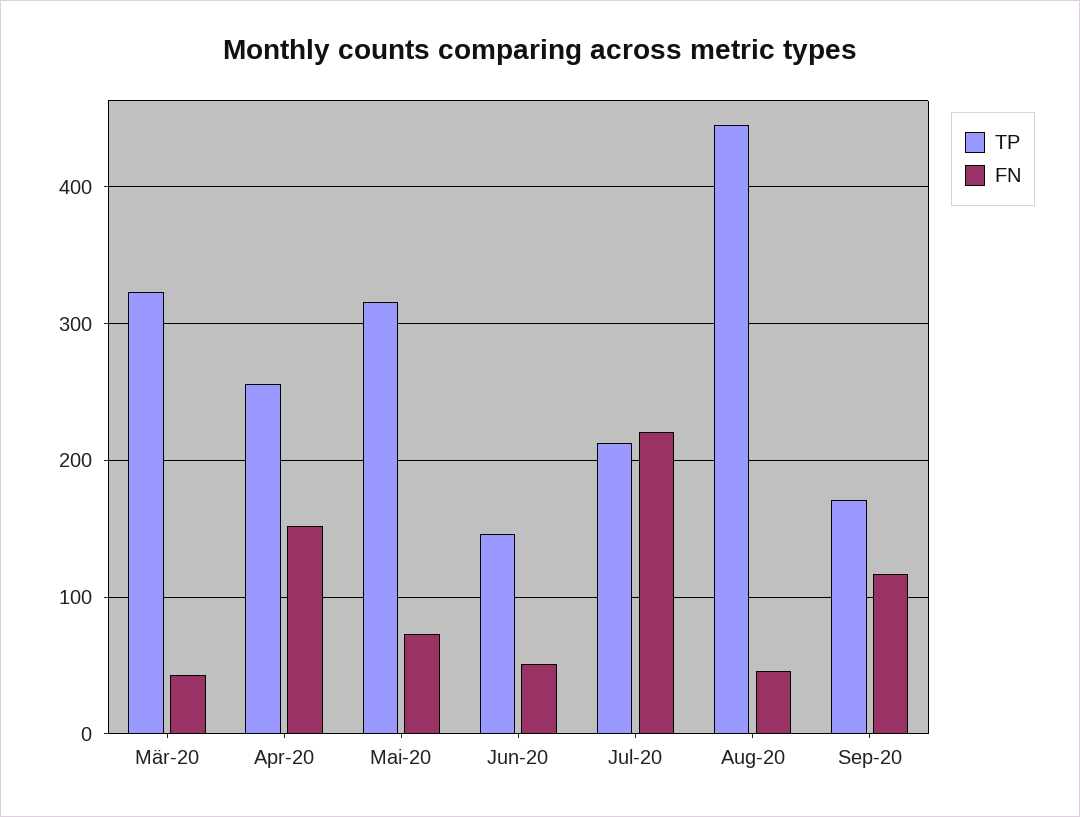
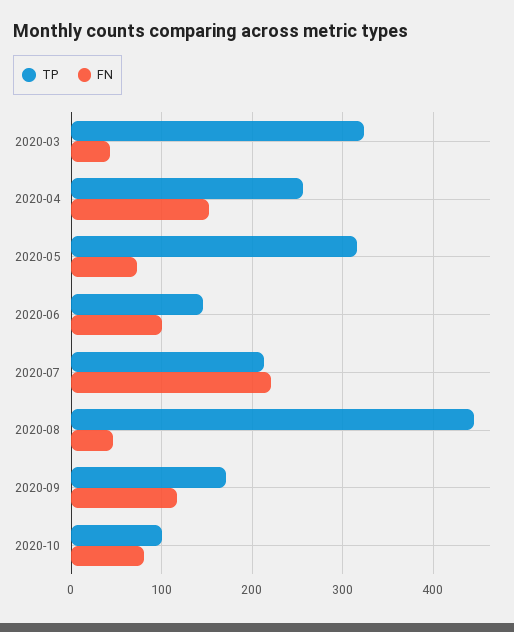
FN, Jun-20: 50 -> 100
TP, 2020-10: none -> 100
FN, 2020-10: none -> 80

